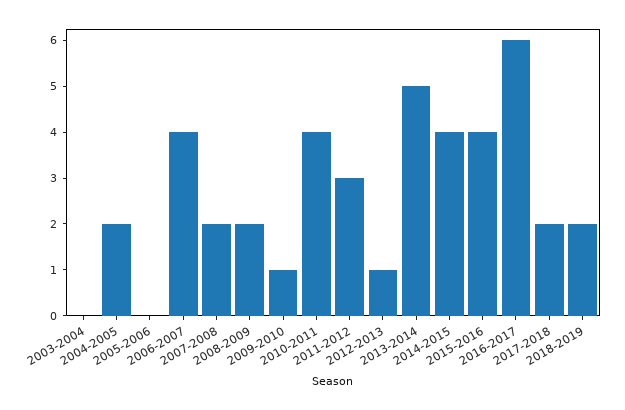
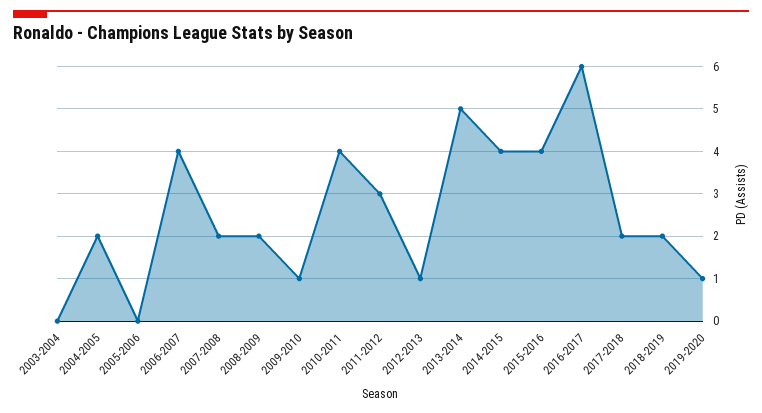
2019-2020: none -> 1

